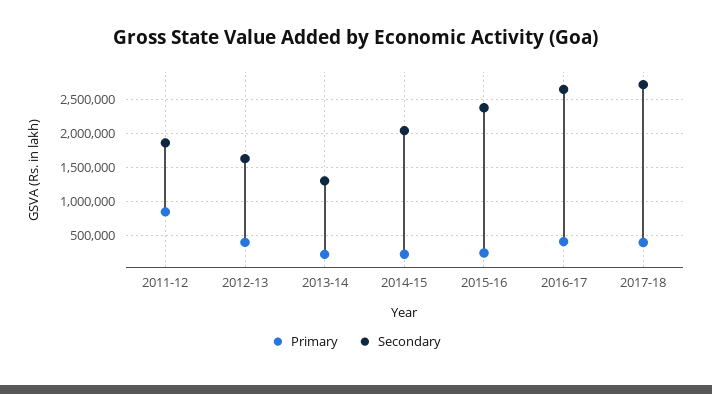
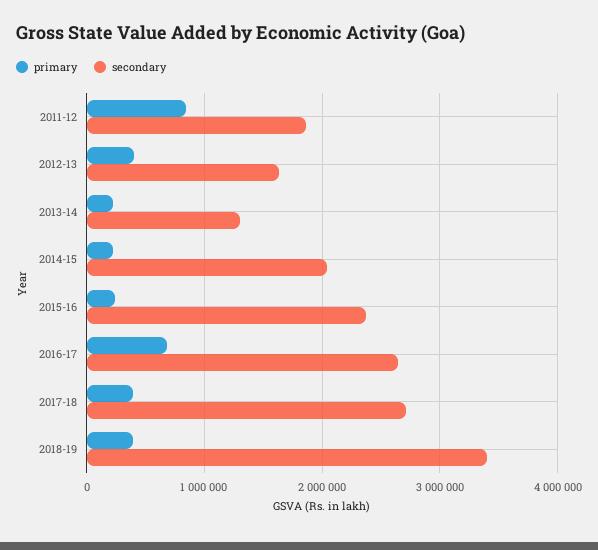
Primary, 2016-17: 400000 -> 700000
Primary, 2018-19: none -> 400000
Secondary, 2018-19: none -> 3400000

